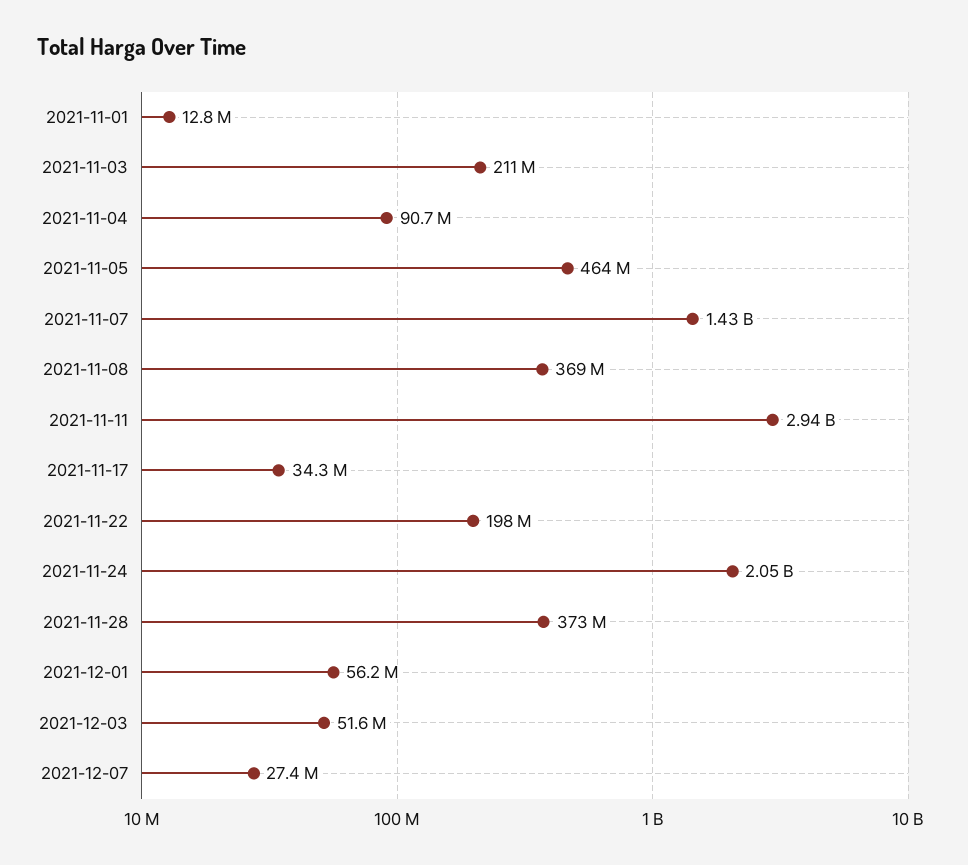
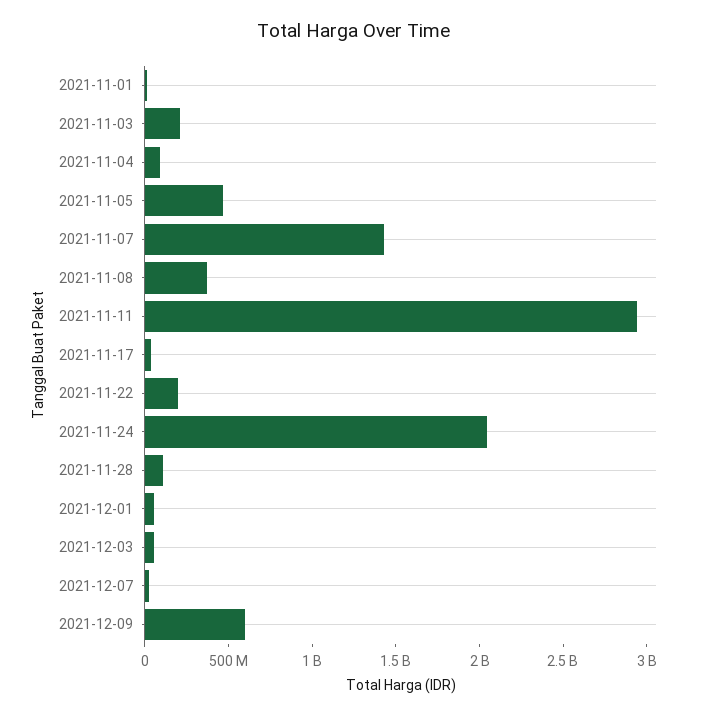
2021-11-28: 373000000 -> 100000000
2021-12-09: none -> 600000000

